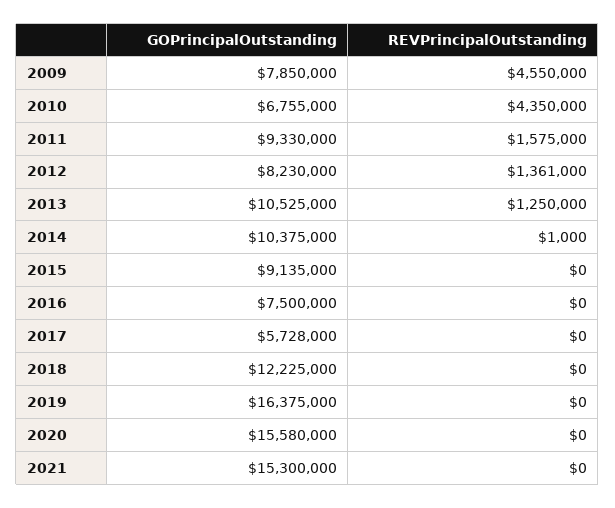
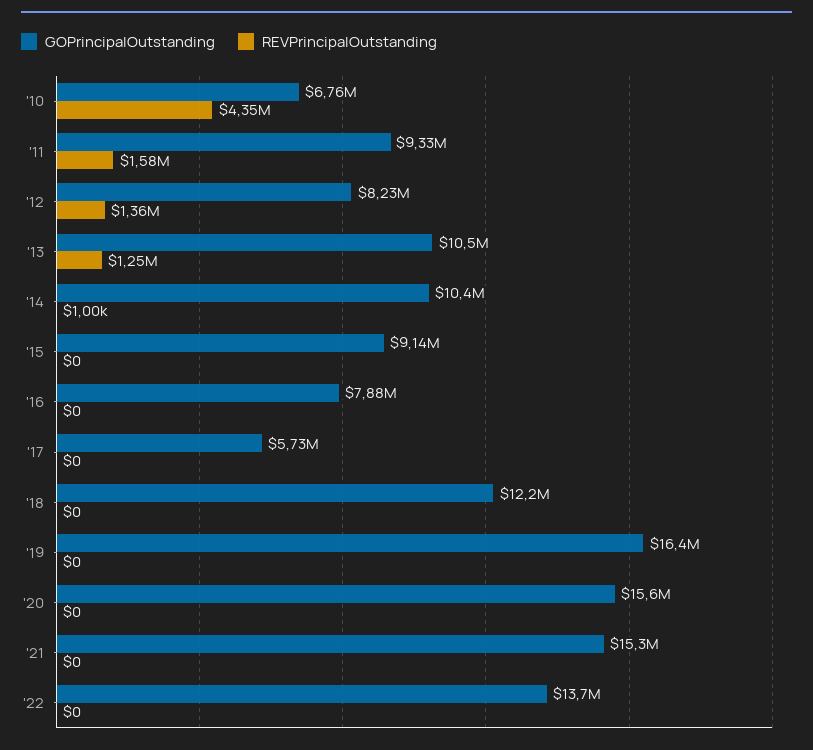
GOPrincipalOutstanding, 2009: 7850000 -> none
REVPrincipalOutstanding, 2009: 4550000 -> none
GOPrincipalOutstanding, 2016: 7500000 -> 7880000
GOPrincipalOutstanding, '22: none -> 13700000
REVPrincipalOutstanding, '22: none -> 0

